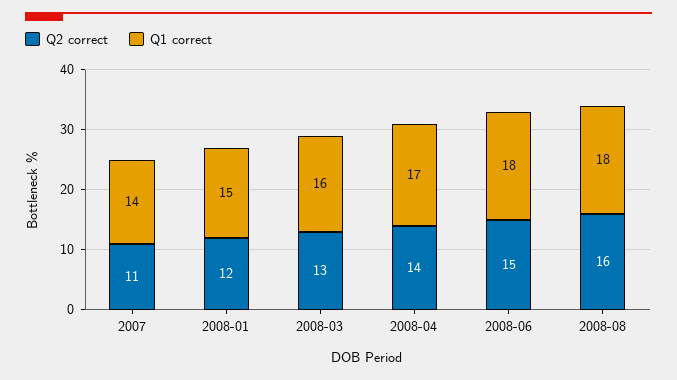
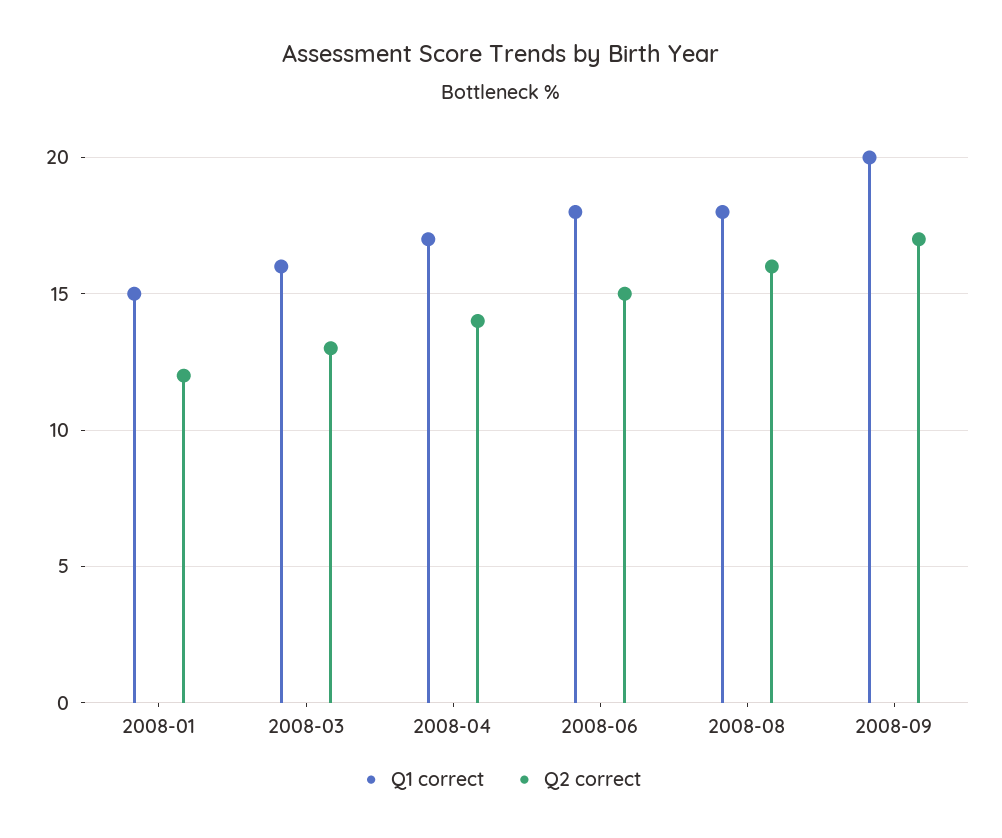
Q2 correct, 2007: 11 -> none
Q1 correct, 2007: 14 -> none
Q1 correct, 2008-09: none -> 20
Q2 correct, 2008-09: none -> 17

